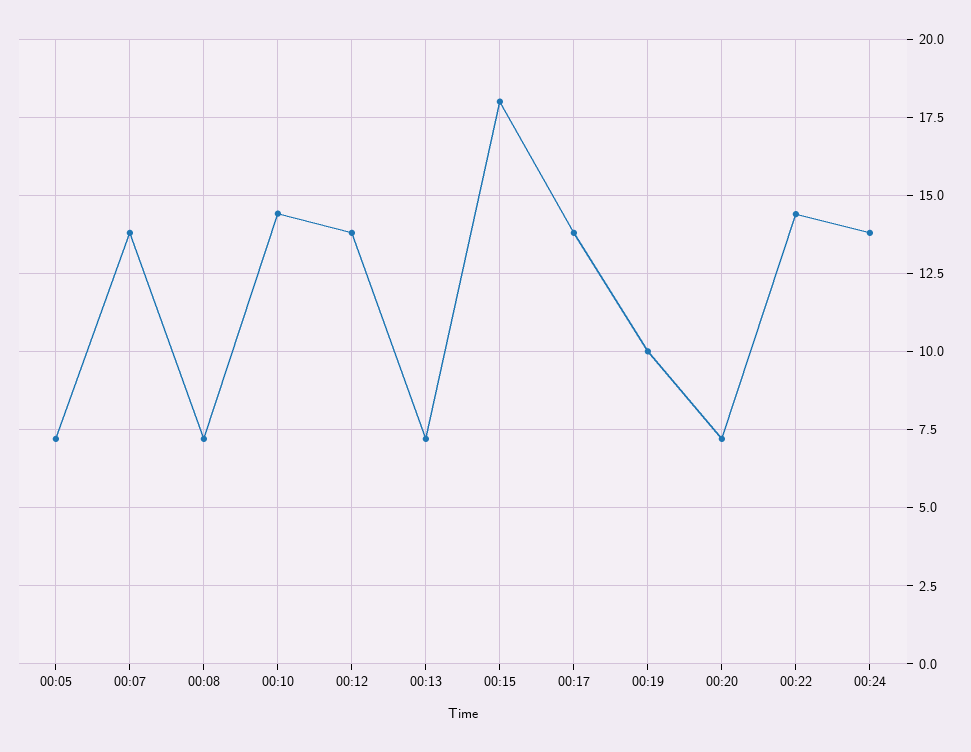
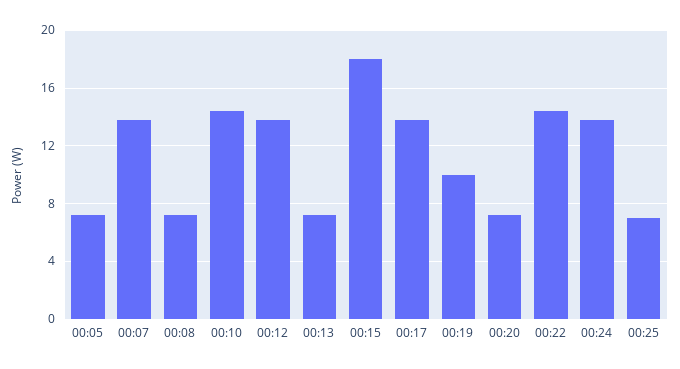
00:25: none -> 7

